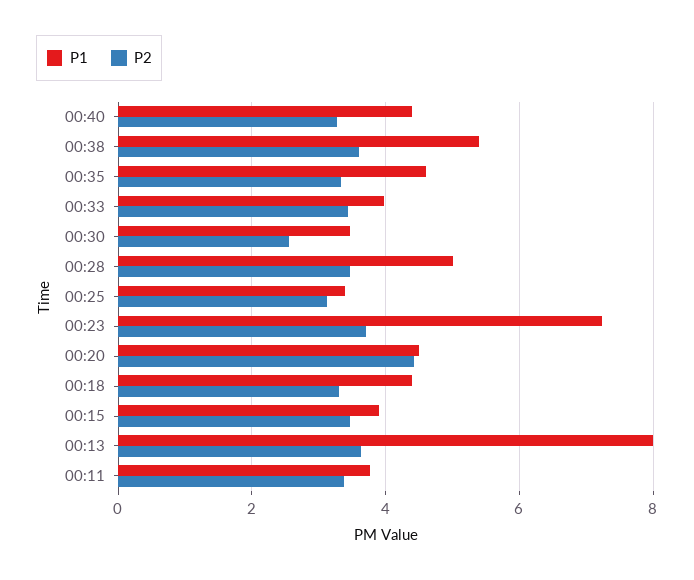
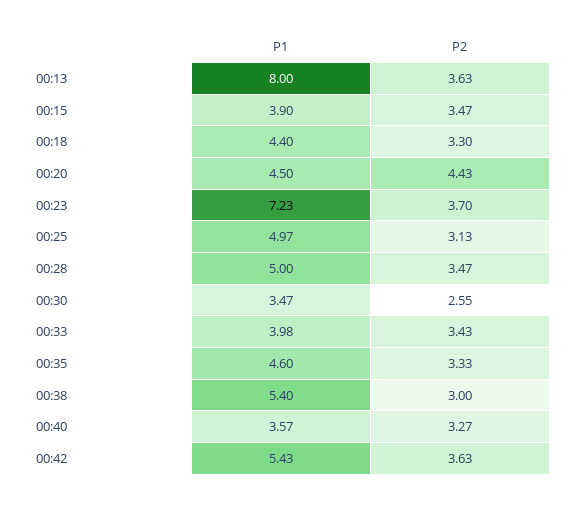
P1, 00:40: 4.4 -> 3.57
P2, 00:38: 3.6 -> 3
P1, 00:25: 3.4 -> 4.97
P1, 00:11: 3.8 -> none
P2, 00:11: 3.4 -> none
P1, 00:42: none -> 5.43
P2, 00:42: none -> 3.63

